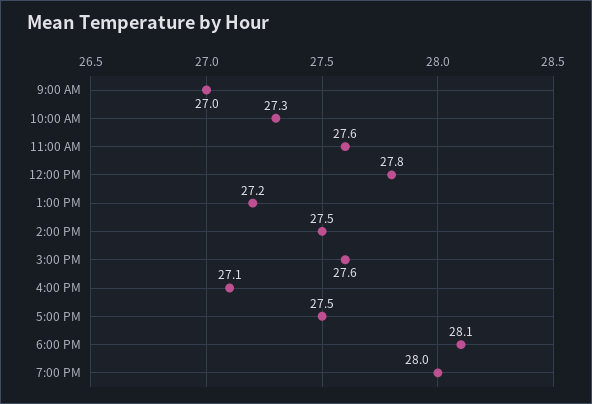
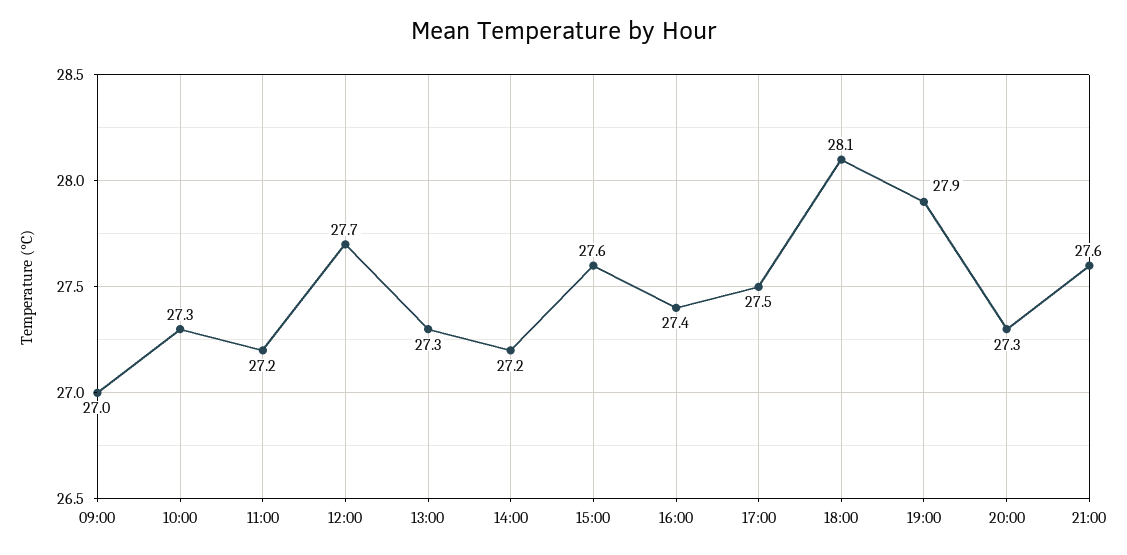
11:00 AM: 27.6 -> 27.2
12:00 PM: 27.8 -> 27.7
1:00 PM: 27.2 -> 27.3
2:00 PM: 27.5 -> 27.2
4:00 PM: 27.1 -> 27.4
7:00 PM: 28 -> 27.9
20:00: none -> 27.3
21:00: none -> 27.6

